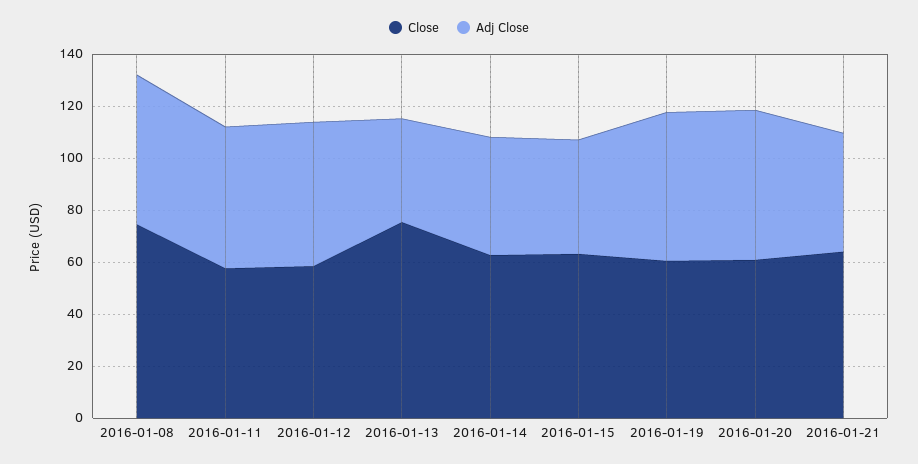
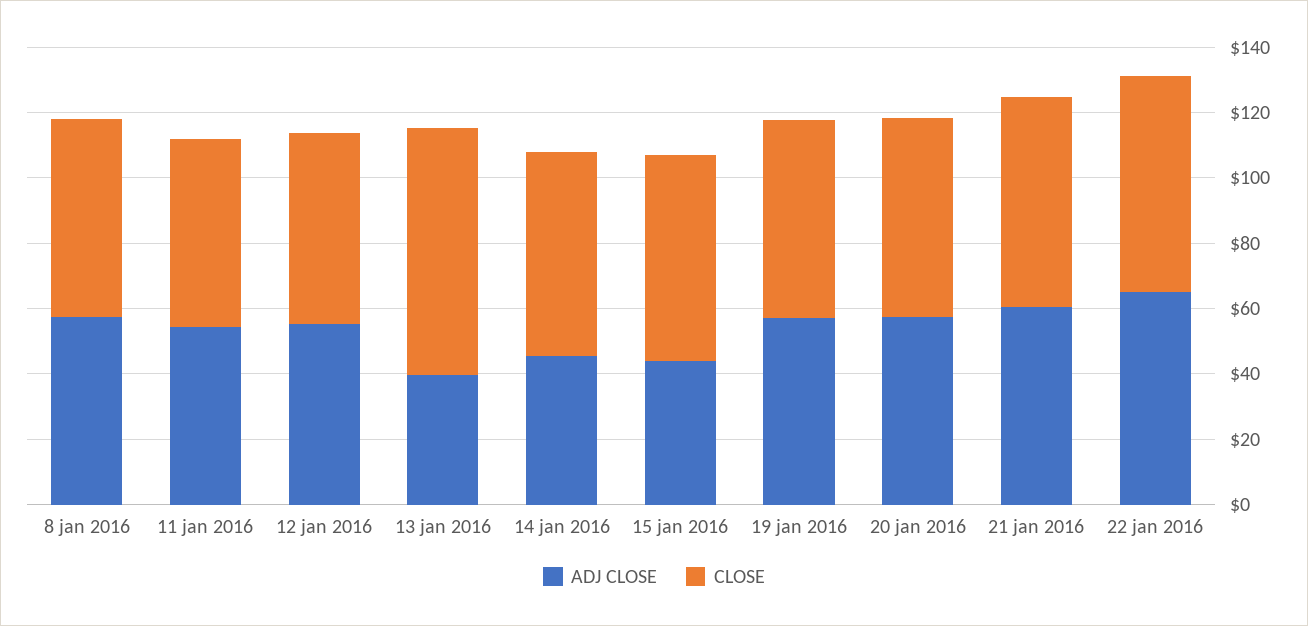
Close, 2016-01-08: 75 -> 60
Adj Close, 2016-01-21: 45 -> 60
Adj Close, 22 jan 2016: none -> 65
Close, 22 jan 2016: none -> 65

